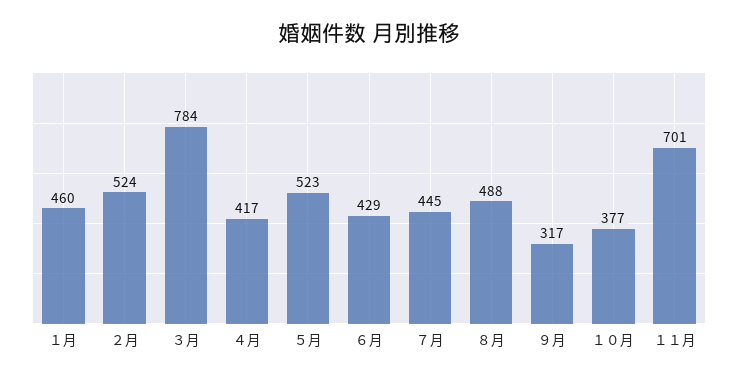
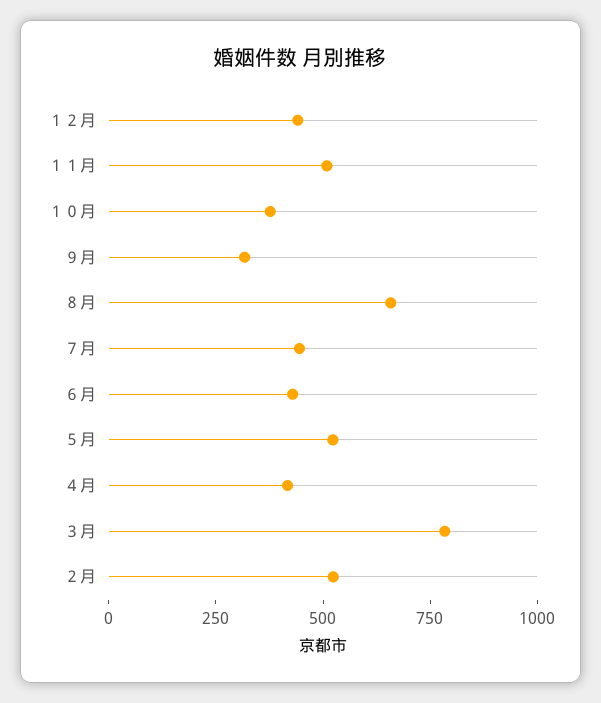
１月: 460 -> none
８月: 488 -> 650
１１月: 701 -> 500
１２月: none -> 450

